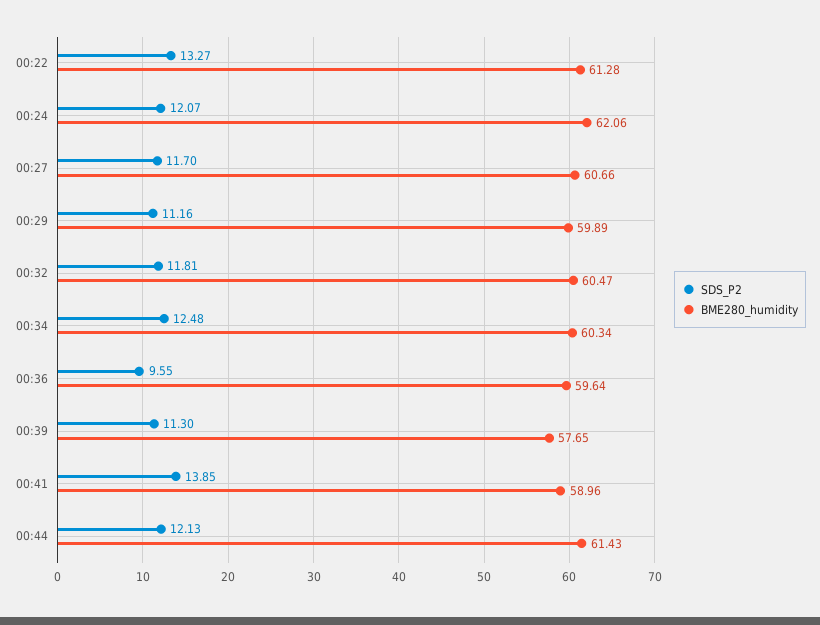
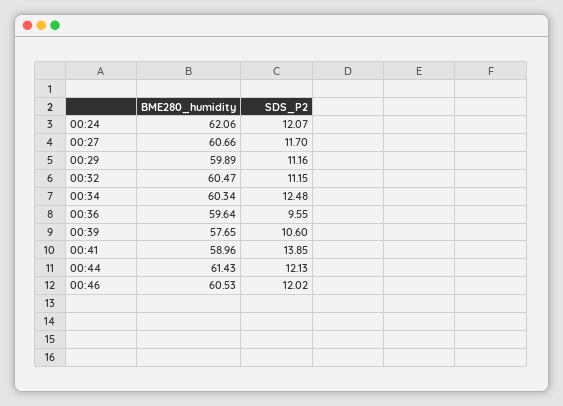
SDS_P2, 00:22: 13.27 -> none
BME280_humidity, 00:22: 61.28 -> none
SDS_P2, 00:32: 11.81 -> 11.15
SDS_P2, 00:39: 11.3 -> 10.6
BME280_humidity, 00:46: none -> 60.53
SDS_P2, 00:46: none -> 12.02

